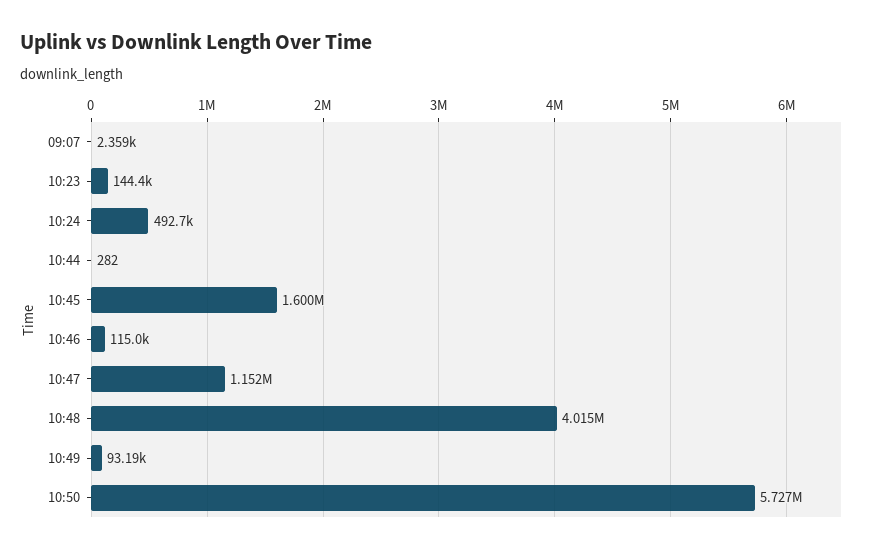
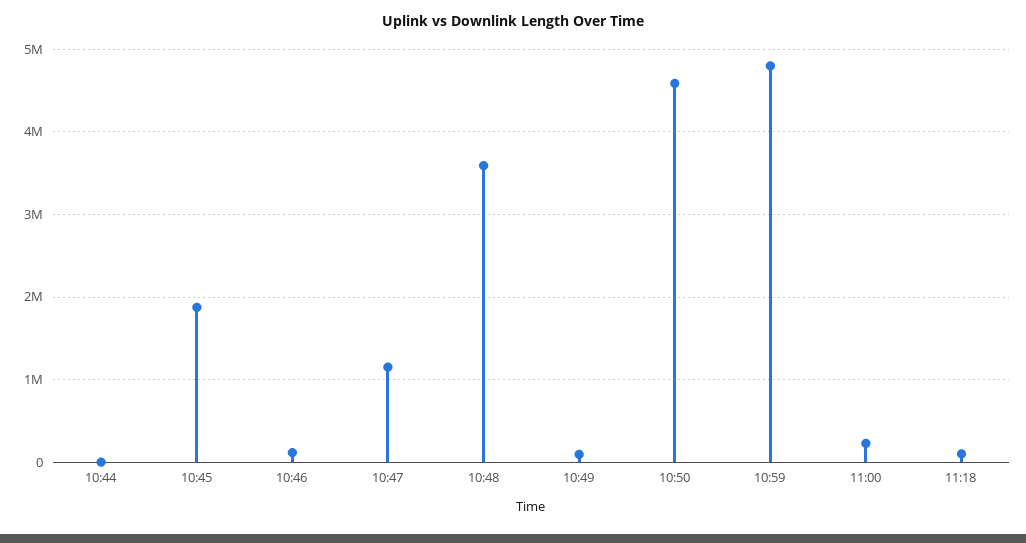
09:07: 2359 -> none
10:23: 144400 -> none
10:24: 492700 -> none
10:45: 1600000 -> 1900000
10:48: 4015000 -> 3600000
10:50: 5727000 -> 4600000
10:59: none -> 4800000
11:00: none -> 200000
11:18: none -> 100000

